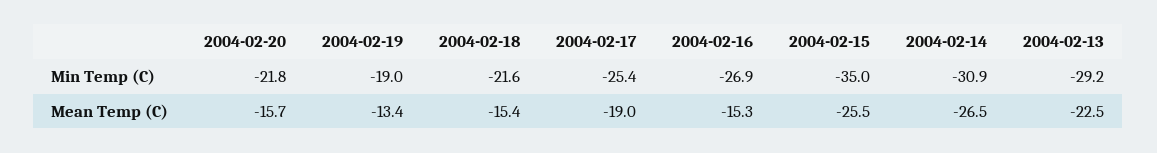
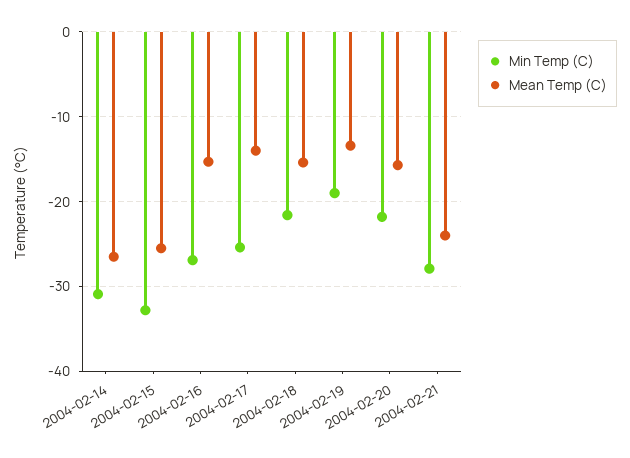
Min Temp (C), 2004-02-15: -35 -> -33
Min Temp (C), 2004-02-13: -29.2 -> none
Mean Temp (C), 2004-02-17: -19 -> -14
Mean Temp (C), 2004-02-13: -22.5 -> none
Min Temp (C), 2004-02-21: none -> -28
Mean Temp (C), 2004-02-21: none -> -24

